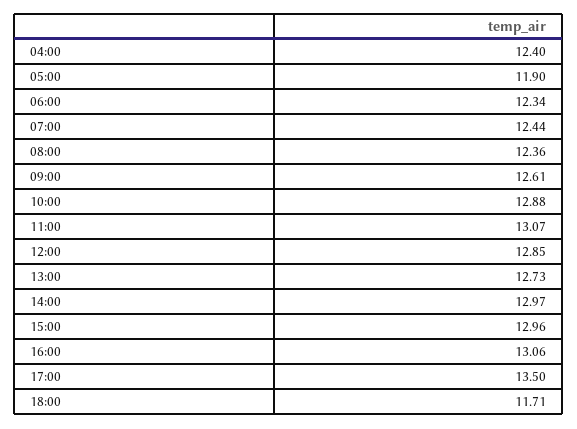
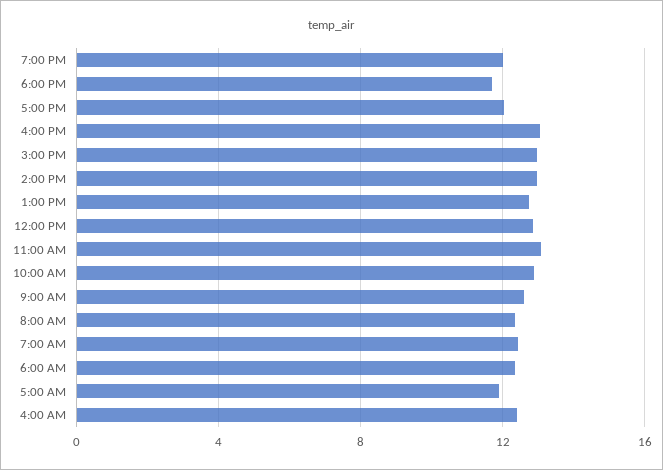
17:00: 13.5 -> 12
7:00 PM: none -> 12

